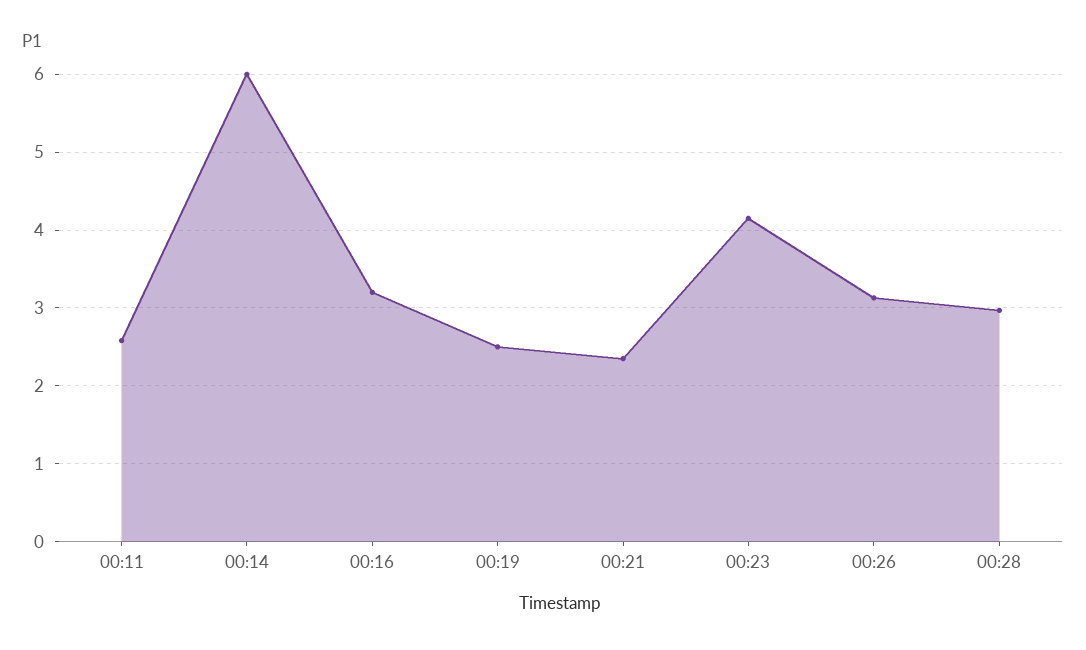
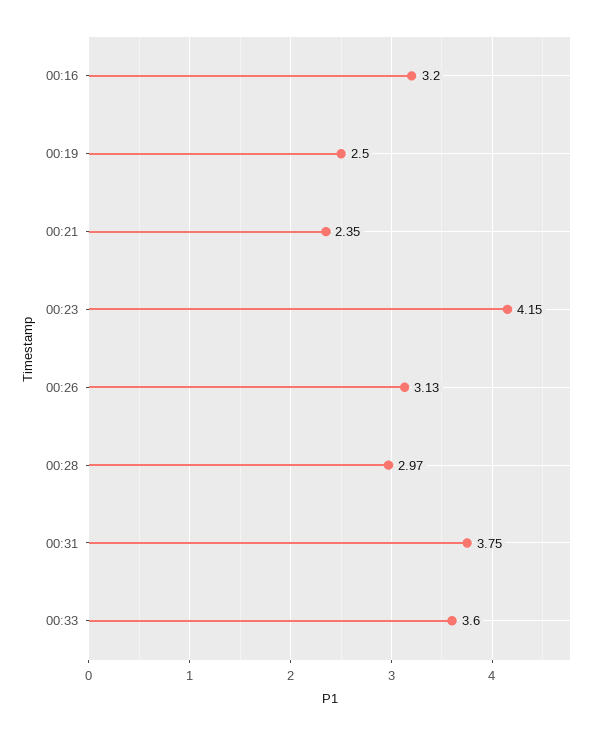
00:11: 2.6 -> none
00:14: 6 -> none
00:31: none -> 3.75
00:33: none -> 3.6

